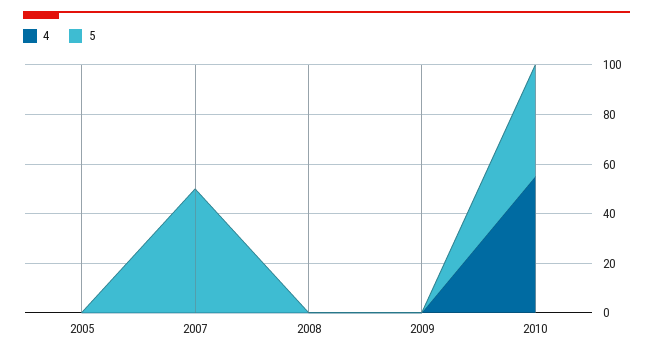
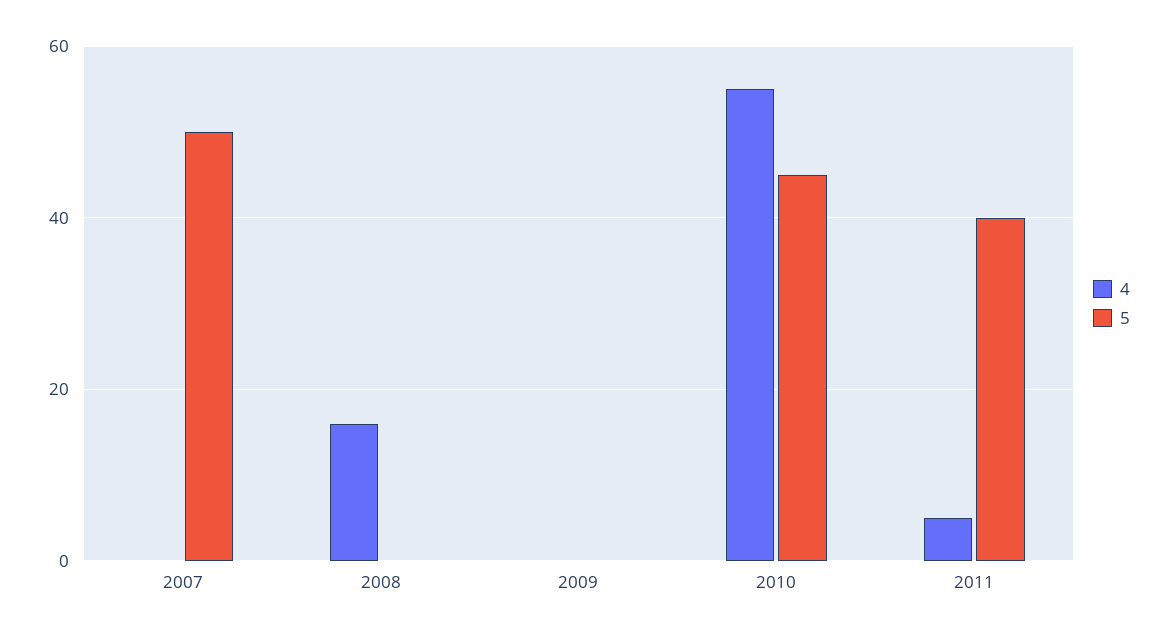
4, 2005: 0 -> none
5, 2005: 0 -> none
4, 2008: 0 -> 15
4, 2011: none -> 5
5, 2011: none -> 40

